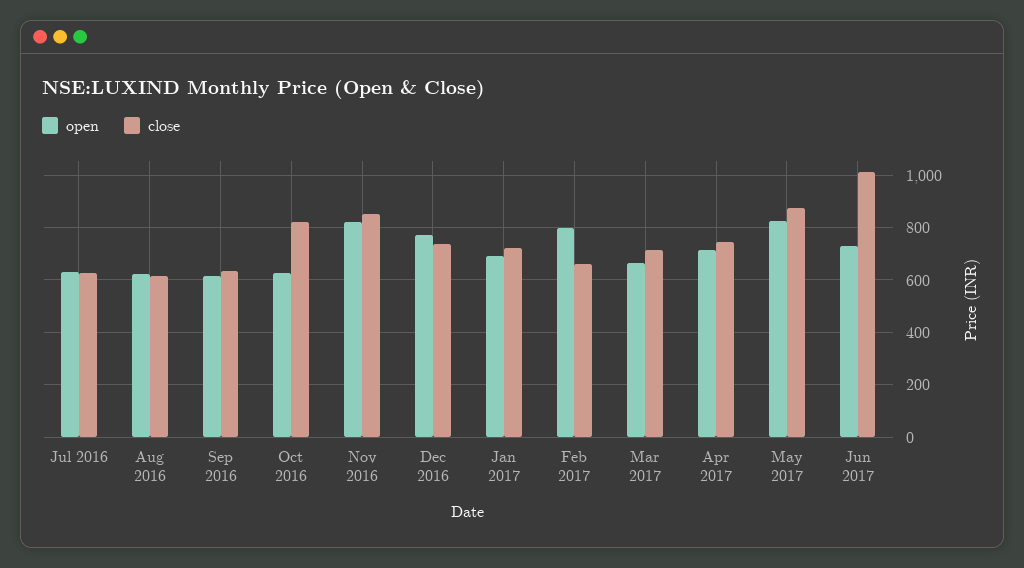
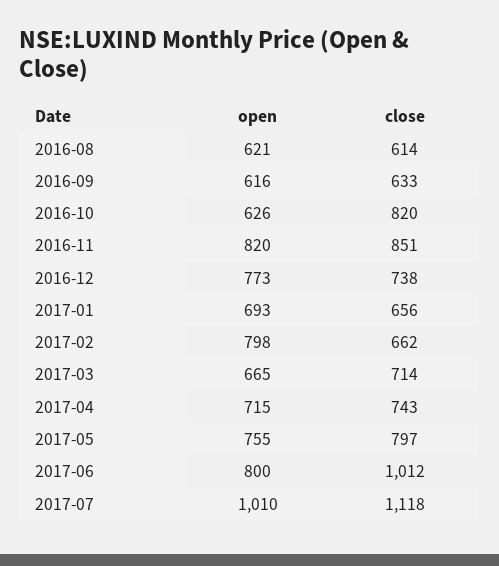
open, Jul 2016: 625 -> none
close, Jul 2016: 625 -> none
close, Jan 2017: 725 -> 656
open, May 2017: 825 -> 755
close, May 2017: 875 -> 797
open, Jun 2017: 725 -> 800
open, 2017-07: none -> 1010
close, 2017-07: none -> 1118

